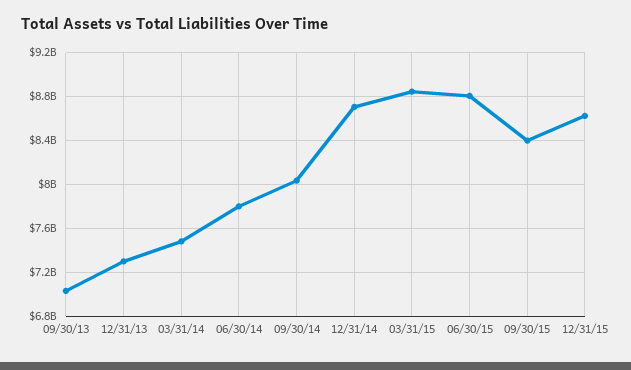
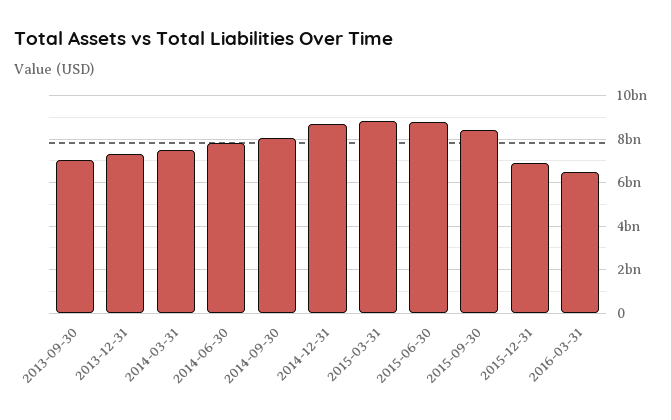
12/31/15: 8600000000 -> 7000000000
2016-03-31: none -> 6500000000

